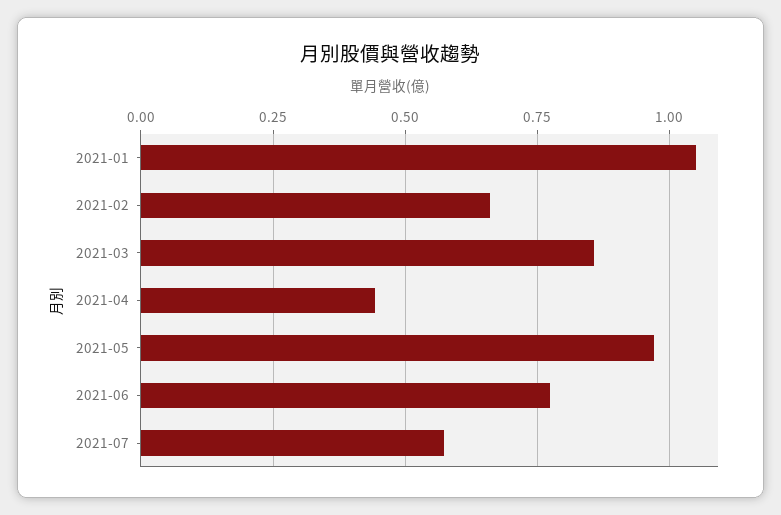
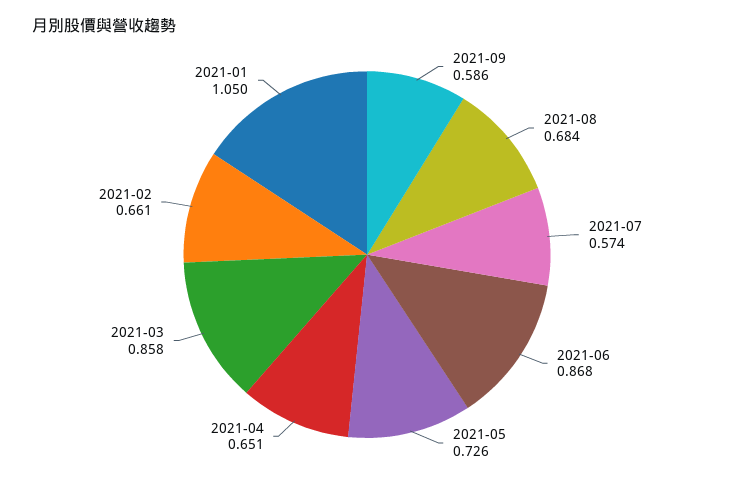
2021-04: 0.45 -> 0.651
2021-05: 0.975 -> 0.726
2021-06: 0.775 -> 0.868
2021-09: none -> 0.586
2021-08: none -> 0.684

